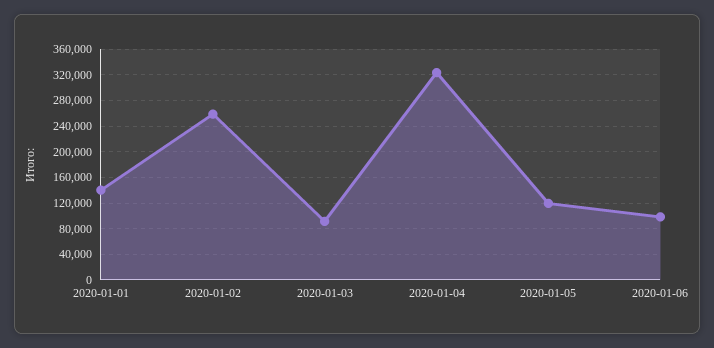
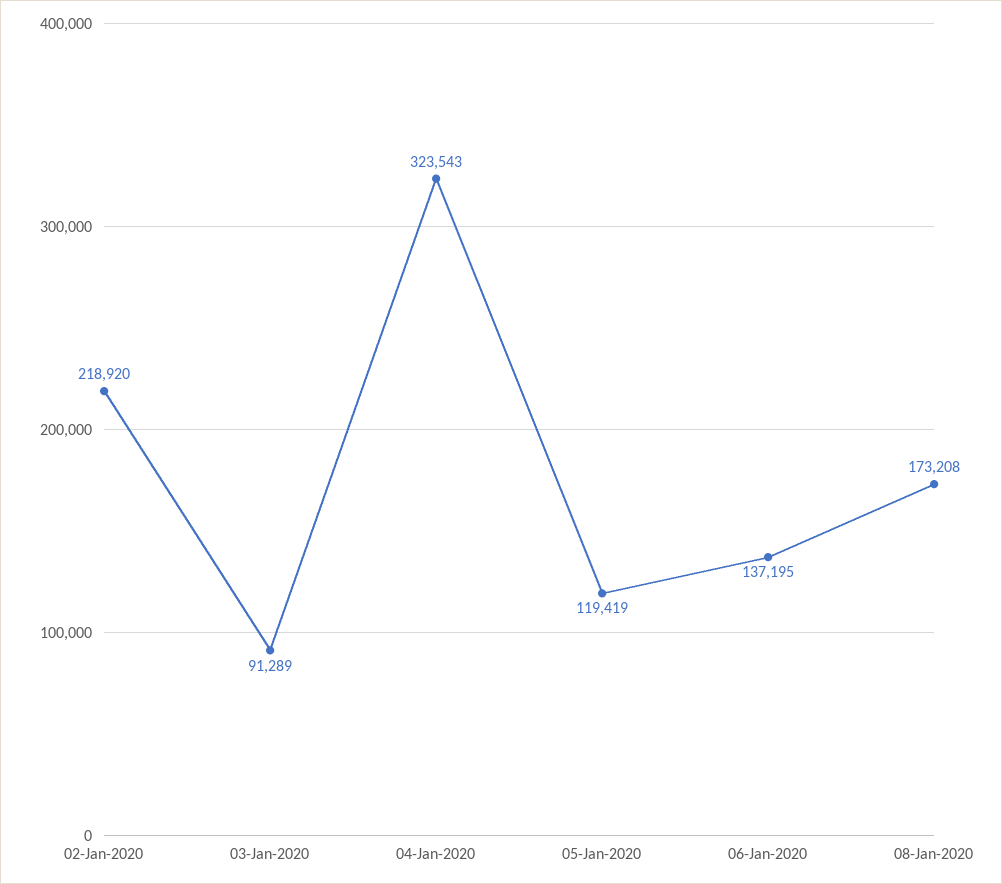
2020-01-01: 140000 -> none
2020-01-02: 260000 -> 218920
2020-01-06: 100000 -> 137195
08-Jan-2020: none -> 173208

